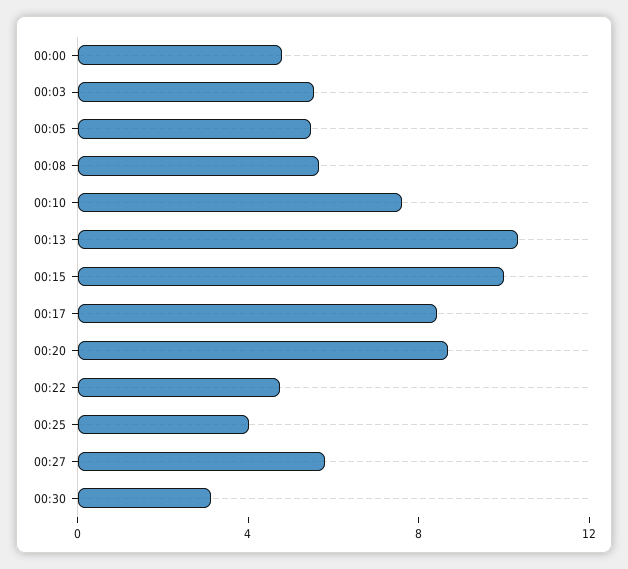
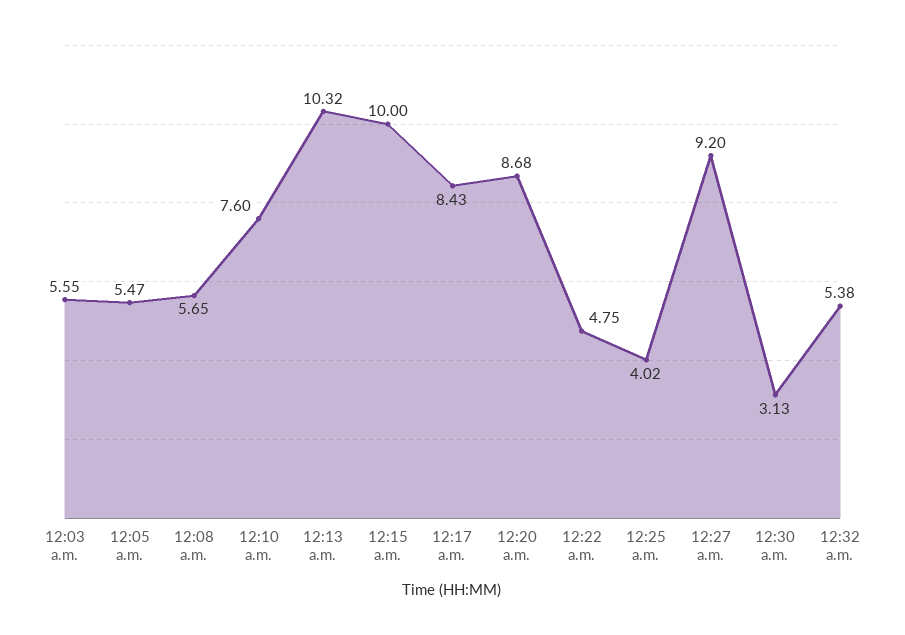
00:00: 5 -> none
00:27: 6 -> 9.2
12:32 a.m.: none -> 5.38

